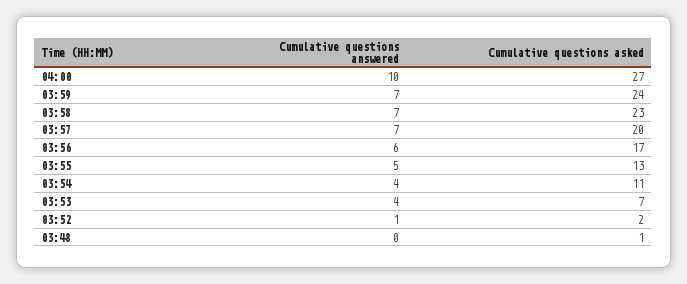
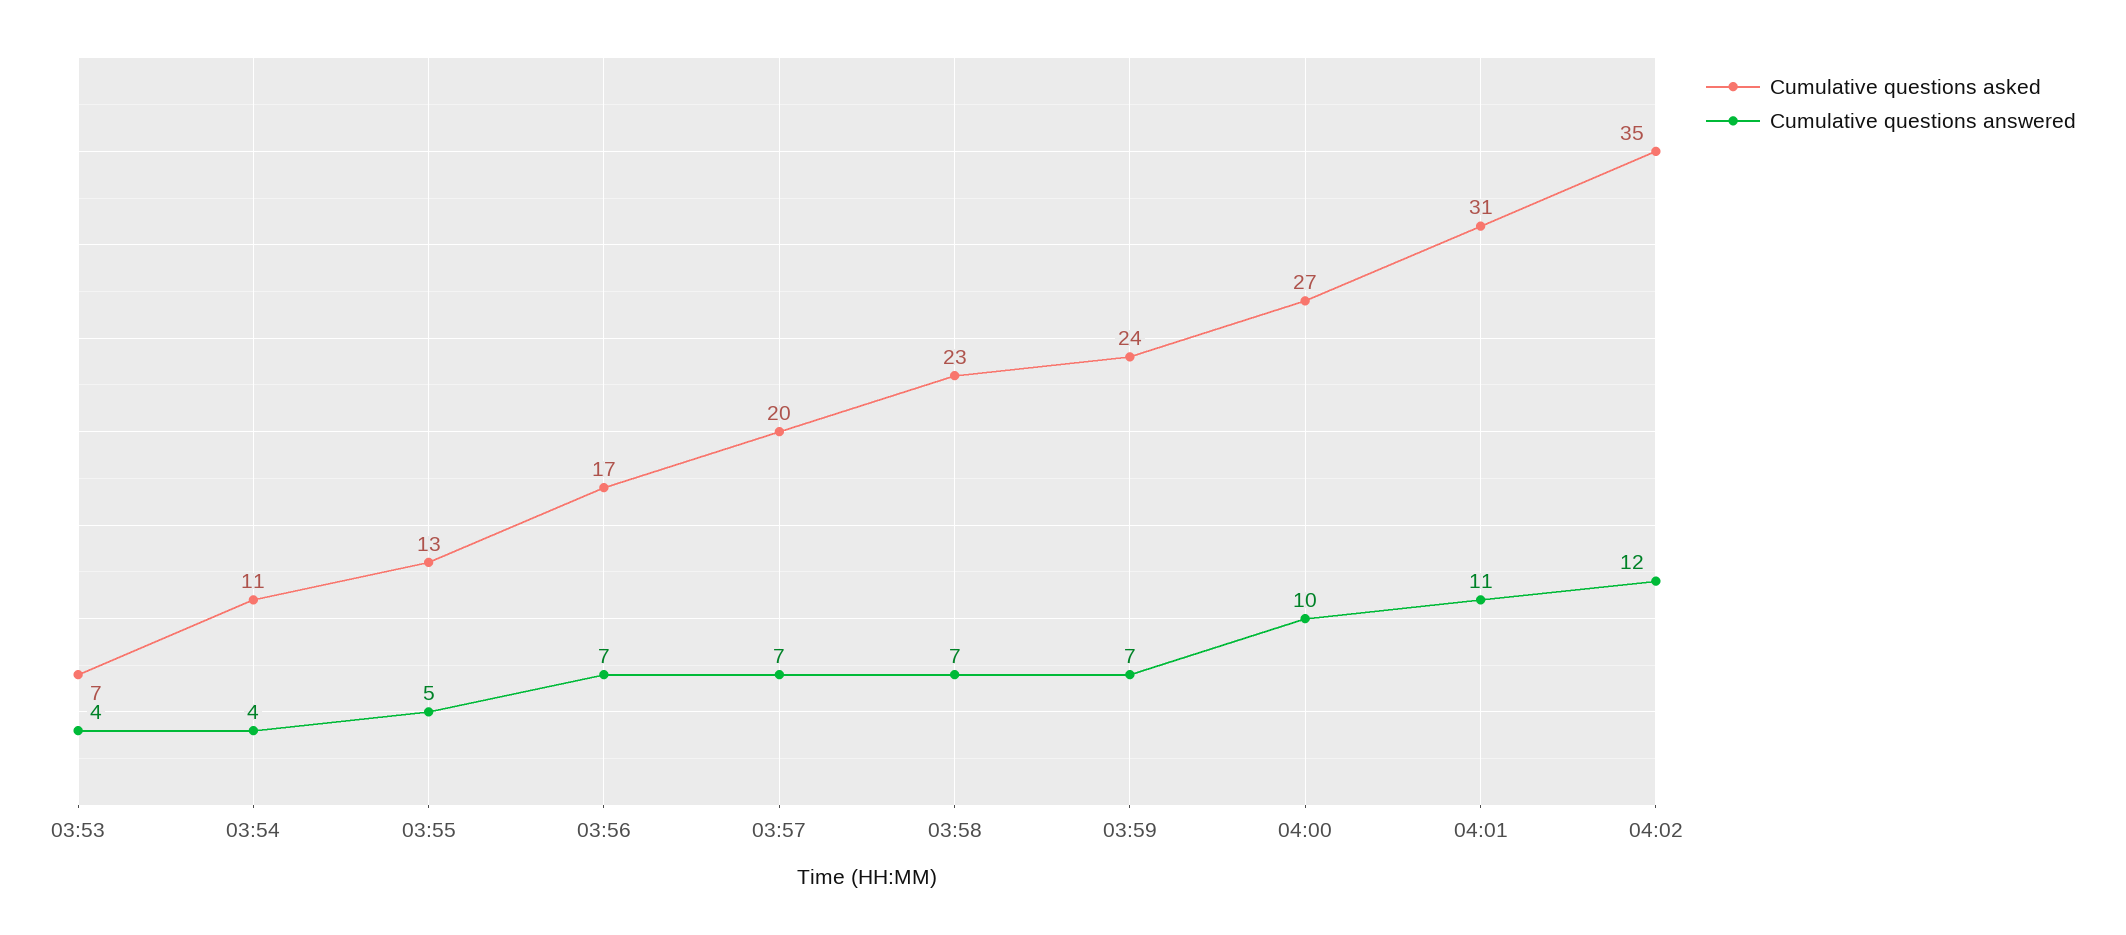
Cumulative questions answered, 03:56: 6 -> 7
Cumulative questions answered, 03:52: 1 -> none
Cumulative questions asked, 03:52: 2 -> none
Cumulative questions answered, 03:48: 0 -> none
Cumulative questions asked, 03:48: 1 -> none
Cumulative questions asked, 04:01: none -> 31
Cumulative questions answered, 04:01: none -> 11
Cumulative questions asked, 04:02: none -> 35
Cumulative questions answered, 04:02: none -> 12

